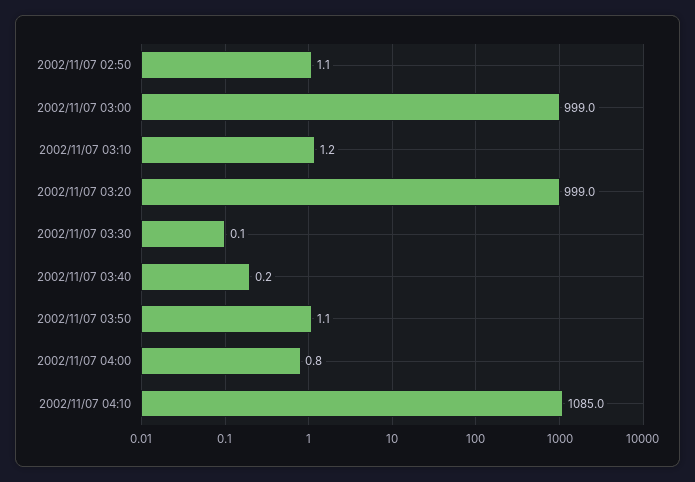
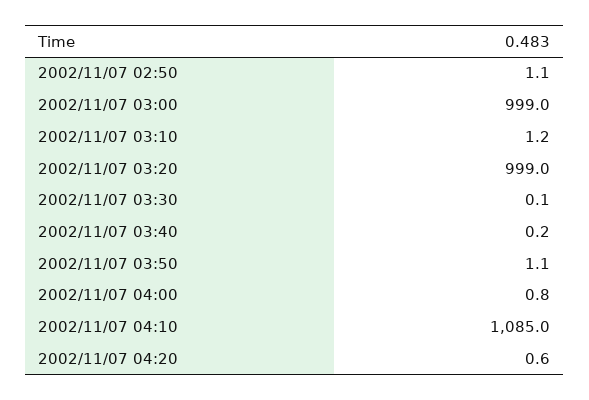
2002/11/07 04:20: none -> 0.6

